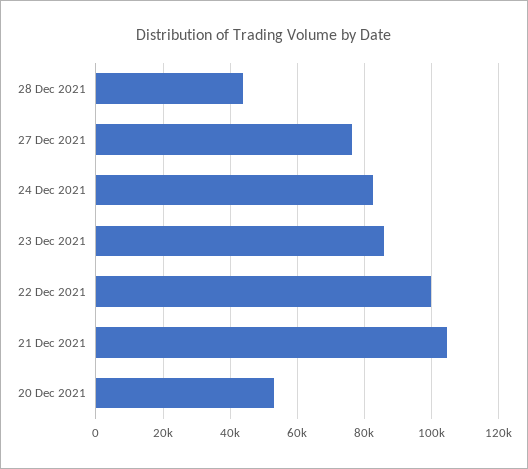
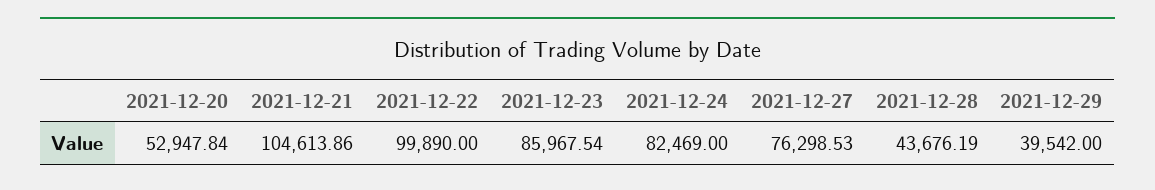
2021-12-29: none -> 39542

